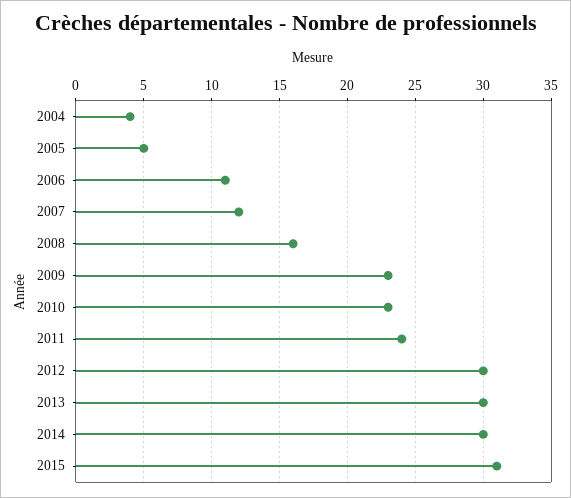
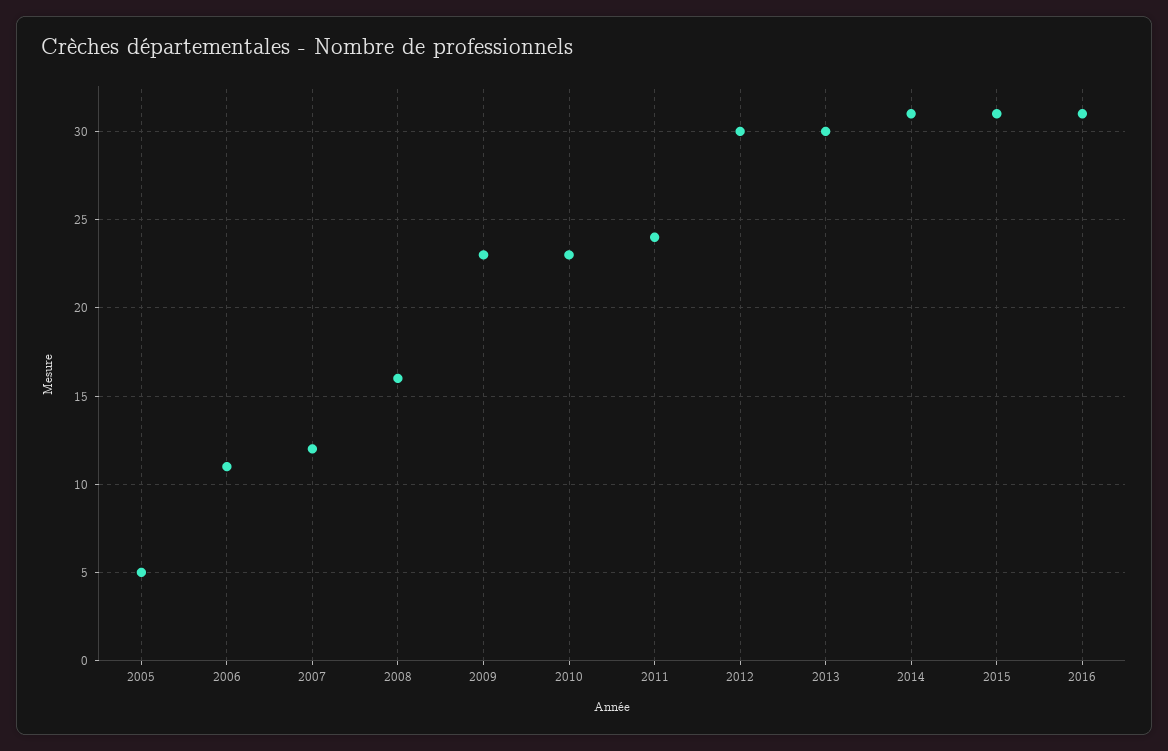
2004: 4 -> none
2014: 30 -> 31
2016: none -> 31

